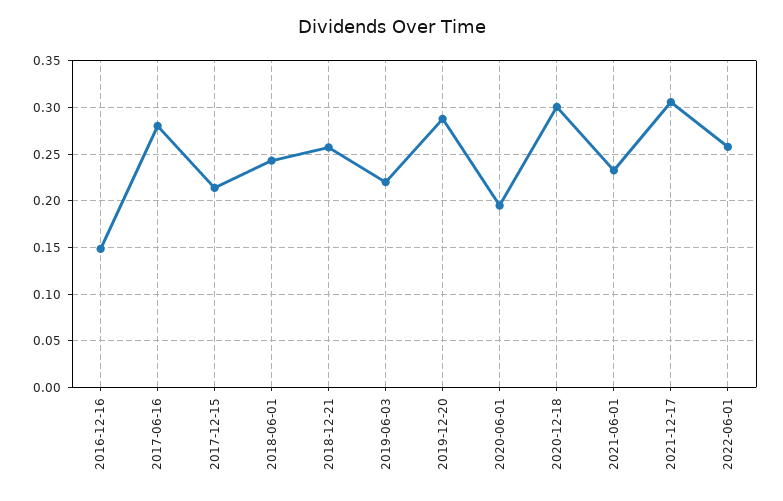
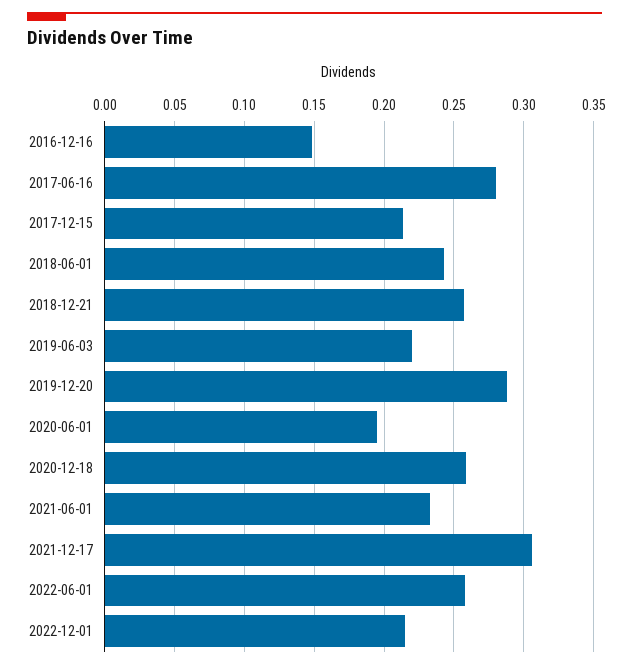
2020-12-18: 0.3 -> 0.26
2022-12-01: none -> 0.215

